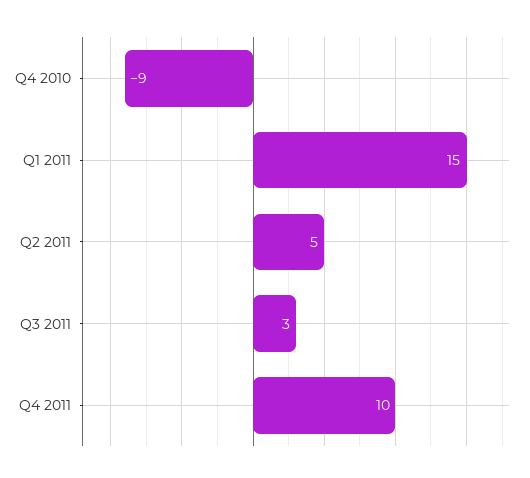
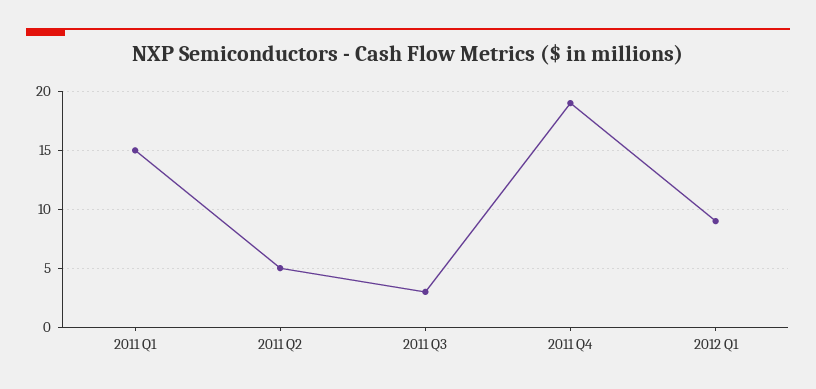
Q4 2010: -9 -> none
Q4 2011: 10 -> 19
2012 Q1: none -> 9

